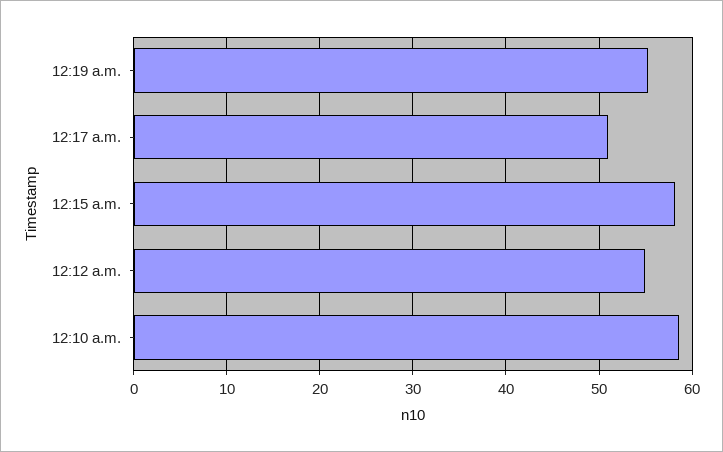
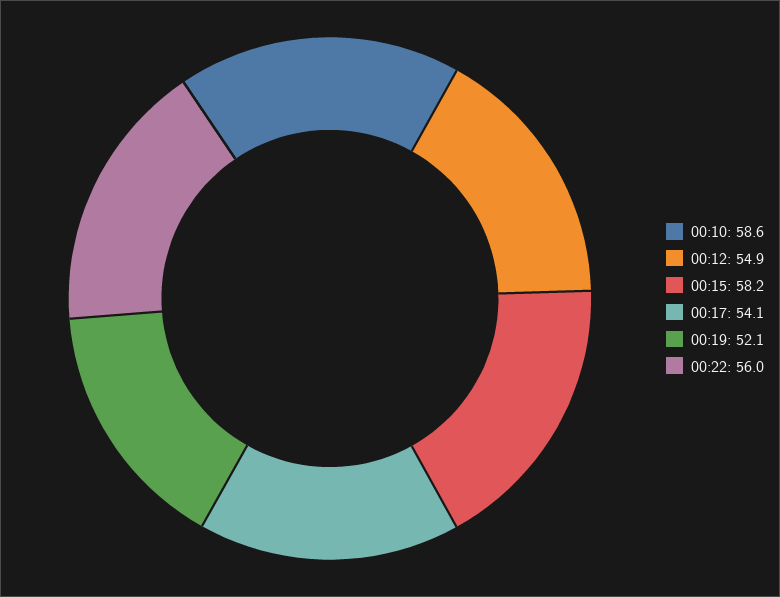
12:19 a.m.: 55 -> 52.1
12:17 a.m.: 51 -> 54.1
00:22: none -> 56

